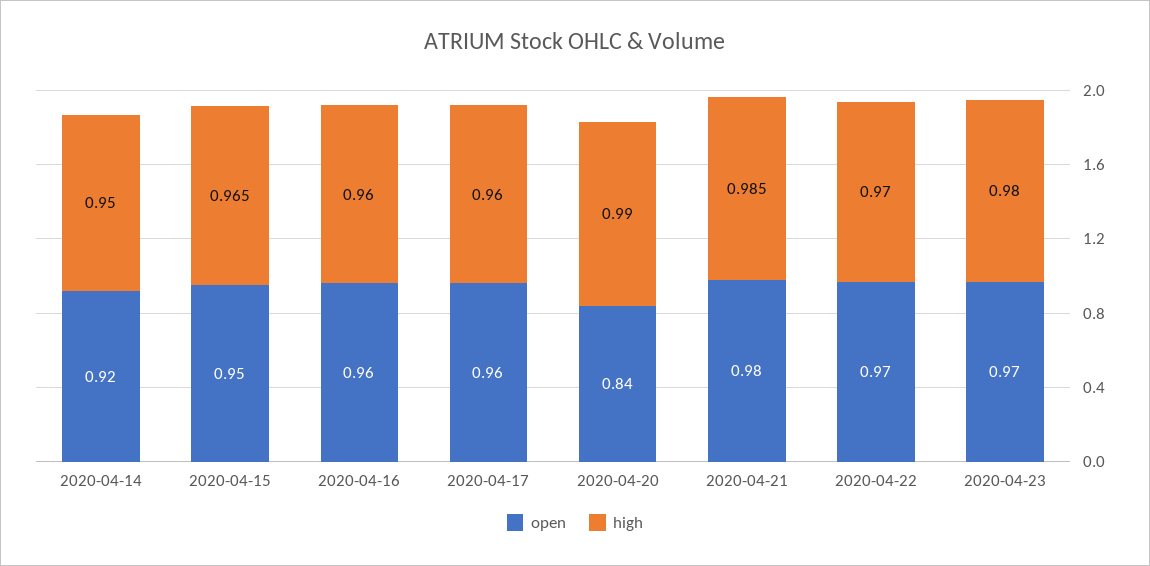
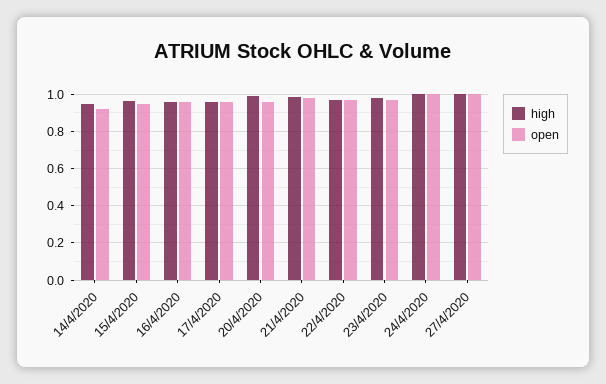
open, 2020-04-20: 0.84 -> 0.95
high, 24/4/2020: none -> 1
open, 24/4/2020: none -> 1
high, 27/4/2020: none -> 1
open, 27/4/2020: none -> 1

